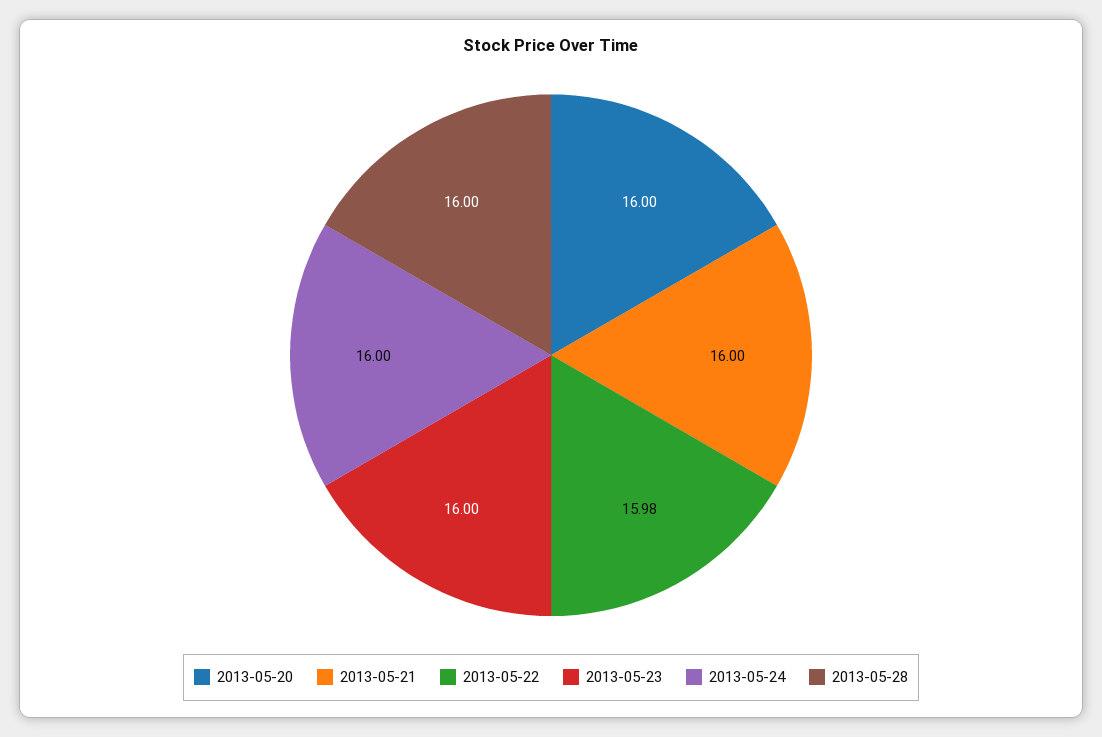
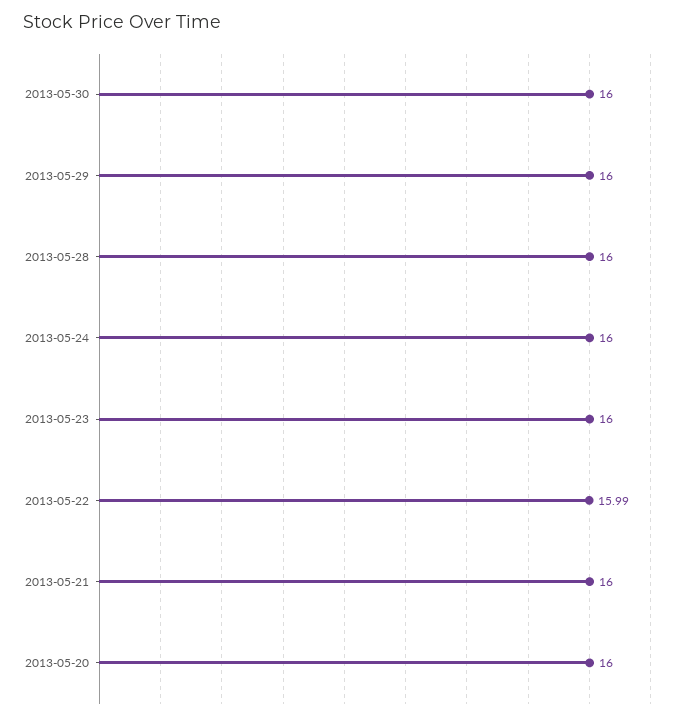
2013-05-22: 15.98 -> 15.99
2013-05-30: none -> 16
2013-05-29: none -> 16

